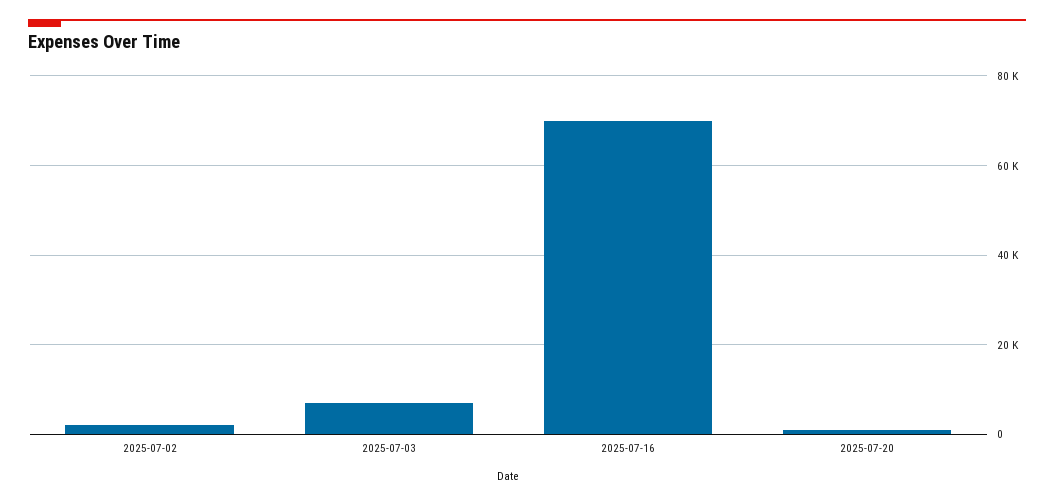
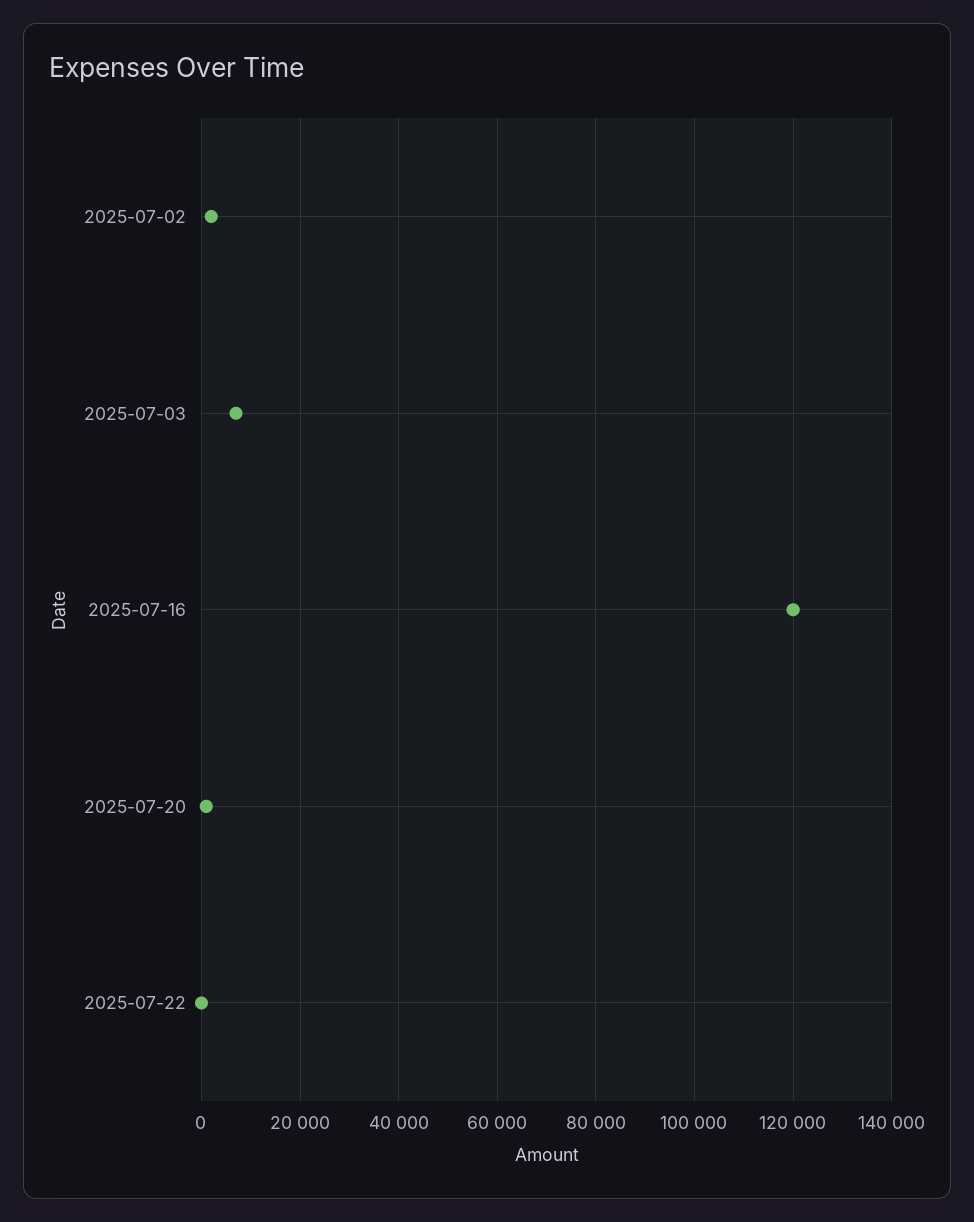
2025-07-16: 70000 -> 120000
2025-07-22: none -> 0

